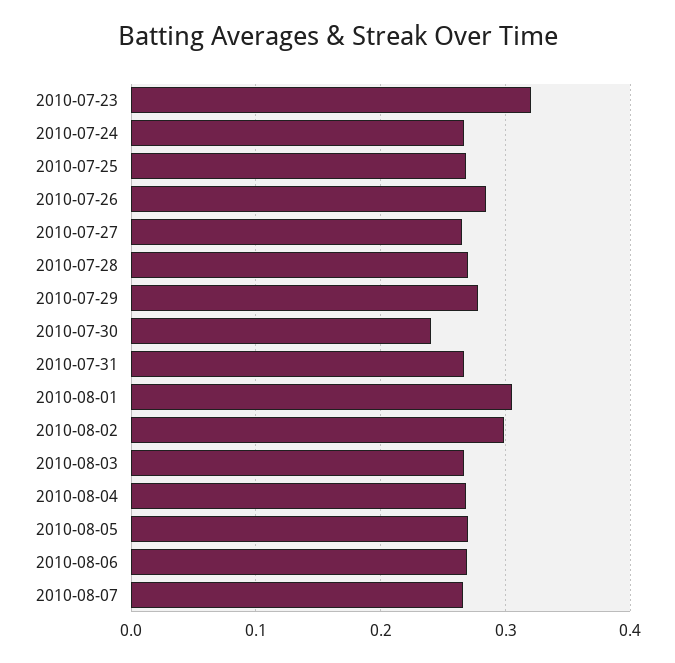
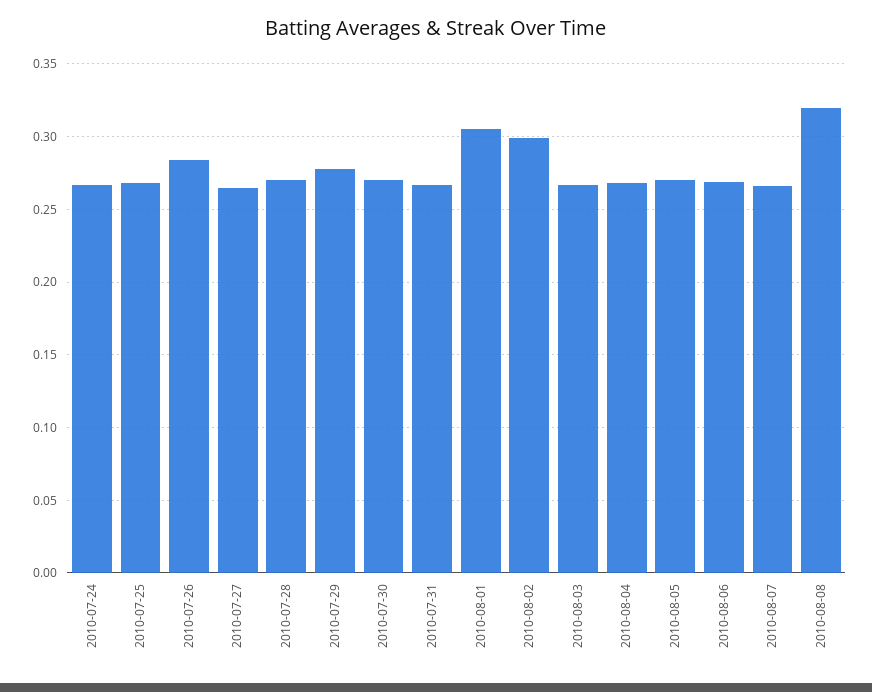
2010-07-23: 0.32 -> none
2010-07-30: 0.24 -> 0.27
2010-08-08: none -> 0.32

